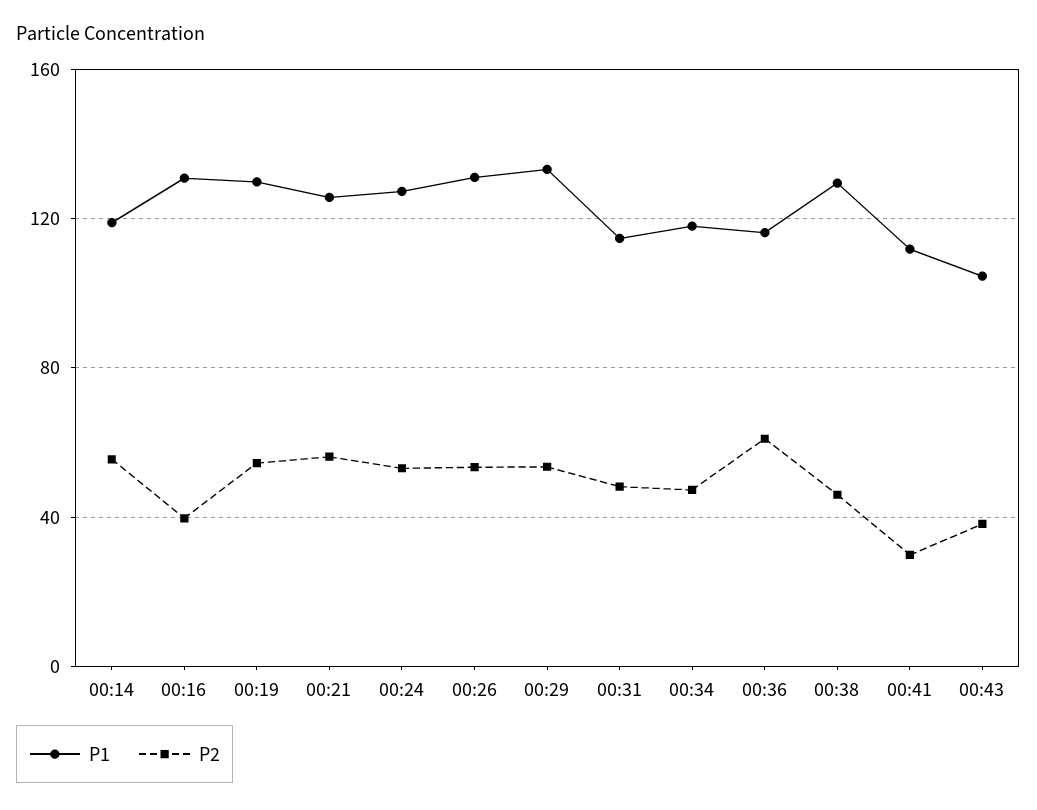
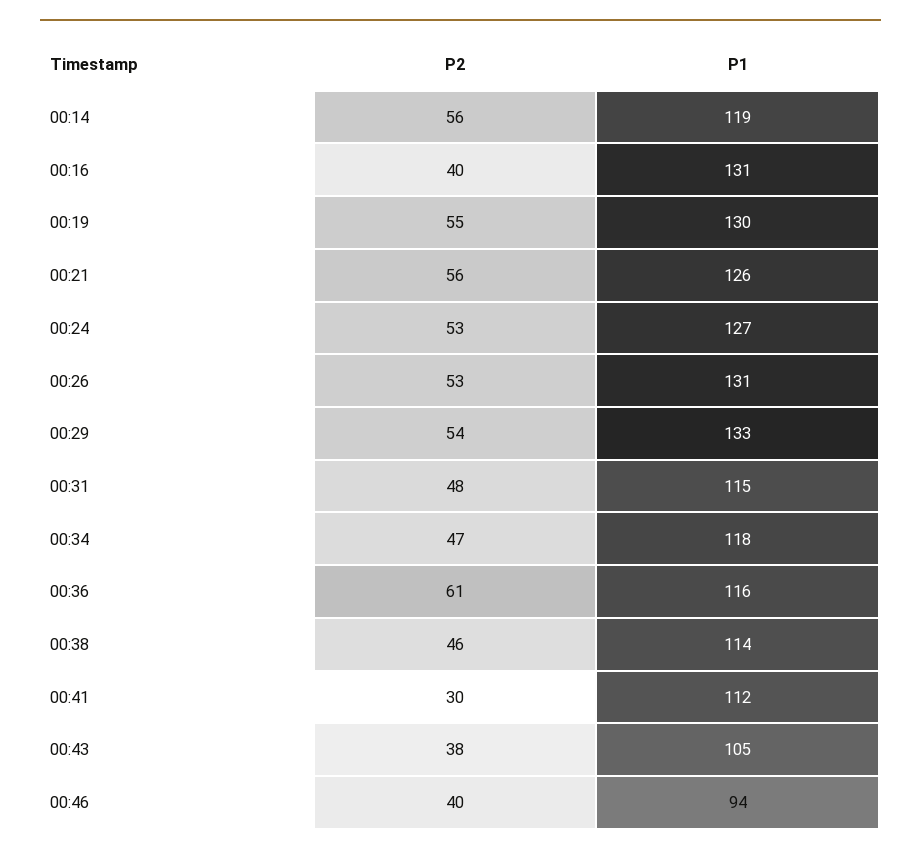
P1, 00:38: 130 -> 114
P2, 00:46: none -> 40
P1, 00:46: none -> 94

